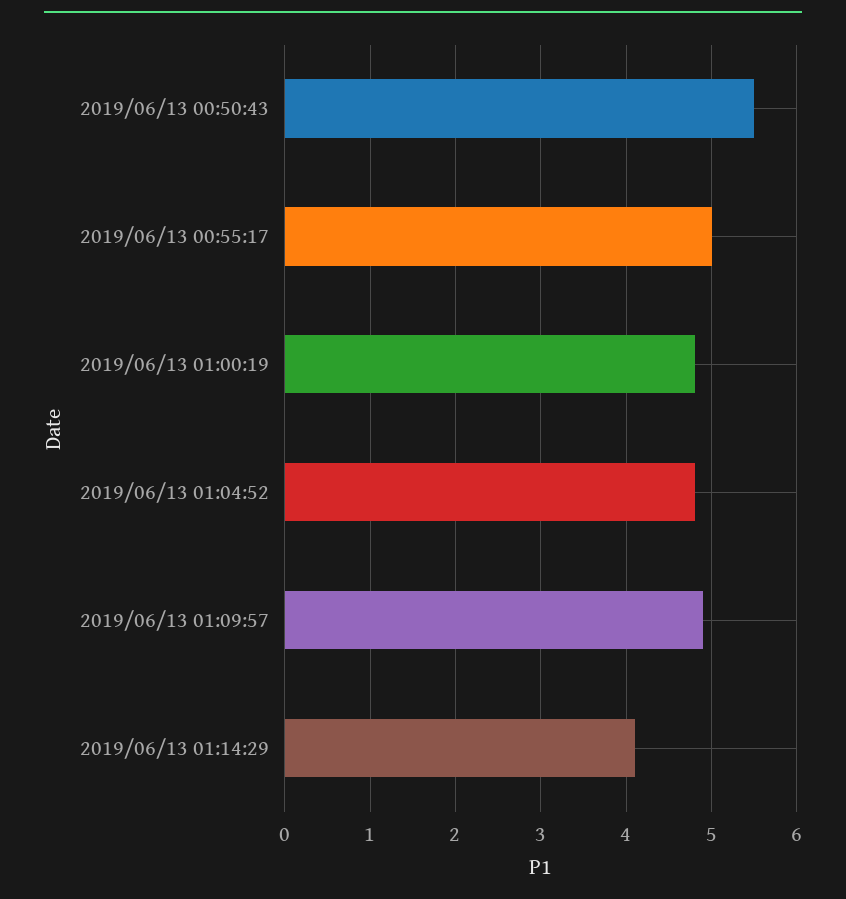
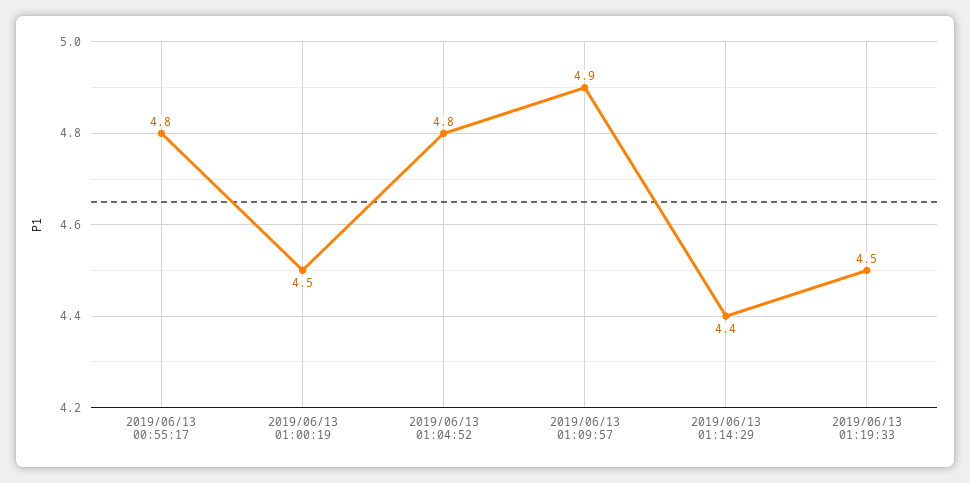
2019/06/13 00:50:43: 5.5 -> none
2019/06/13 00:55:17: 5 -> 4.8
2019/06/13 01:00:19: 4.8 -> 4.5
2019/06/13 01:14:29: 4.1 -> 4.4
2019/06/13 01:19:33: none -> 4.5

